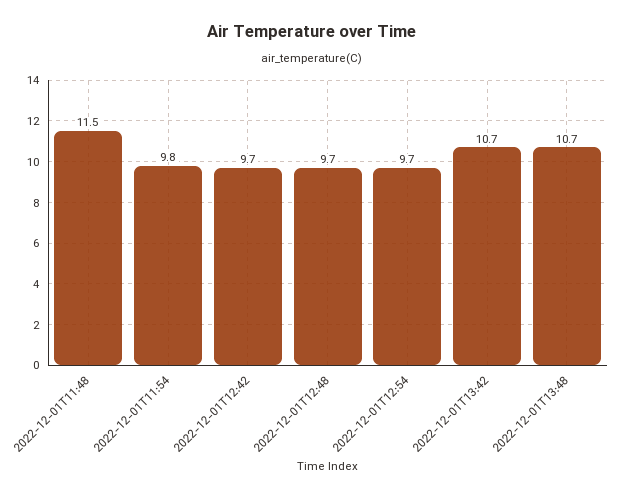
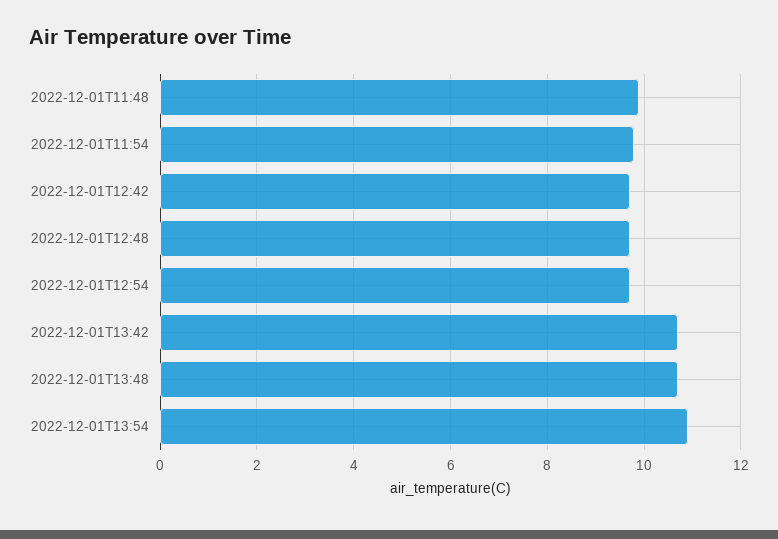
2022-12-01T11:48: 11.5 -> 10
2022-12-01T13:54: none -> 11

